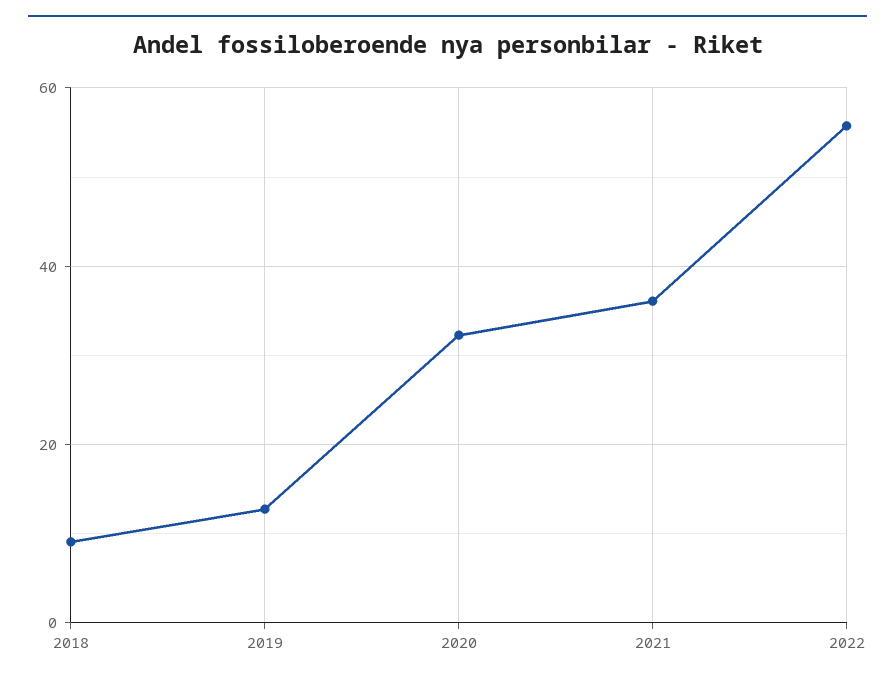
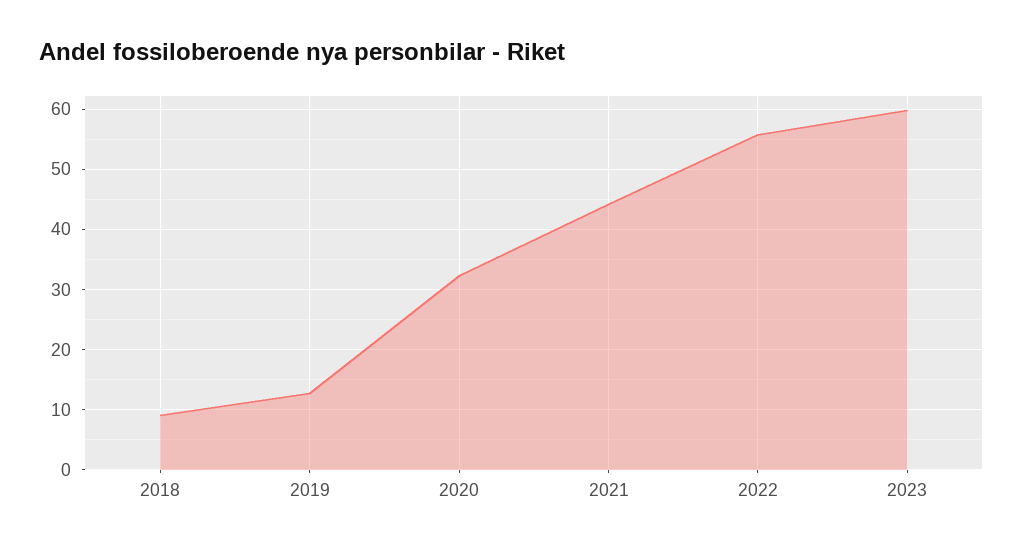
2021: 36 -> 44
2023: none -> 60

